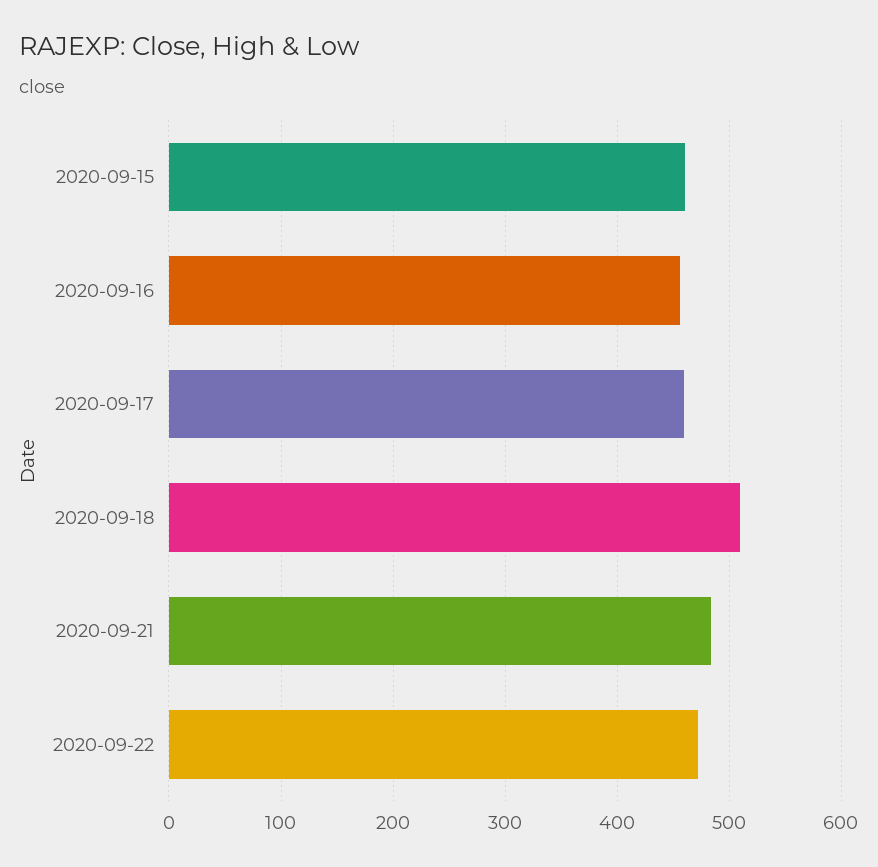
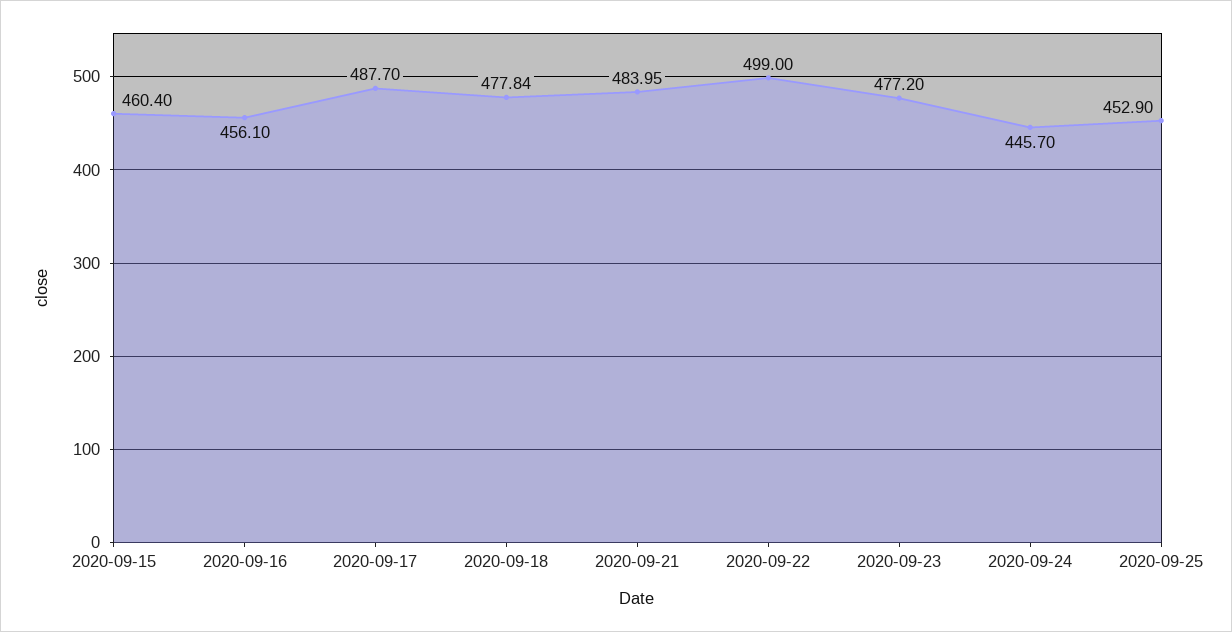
2020-09-17: 460 -> 487.7
2020-09-18: 510 -> 477.84
2020-09-22: 470 -> 499
2020-09-23: none -> 477.2
2020-09-24: none -> 445.7
2020-09-25: none -> 452.9

